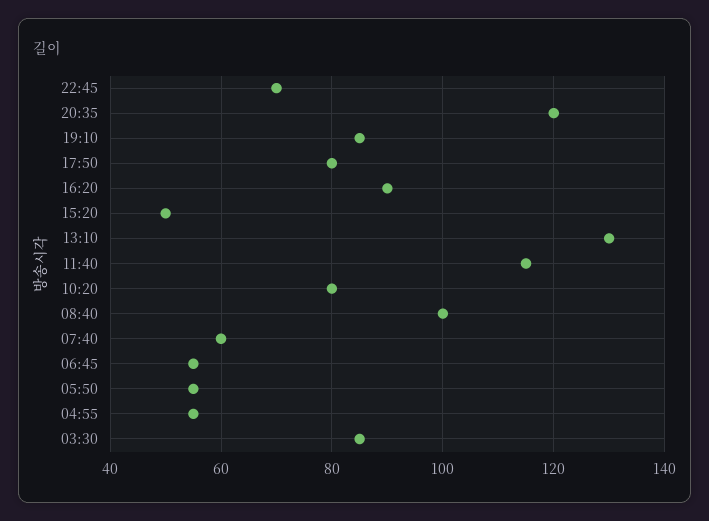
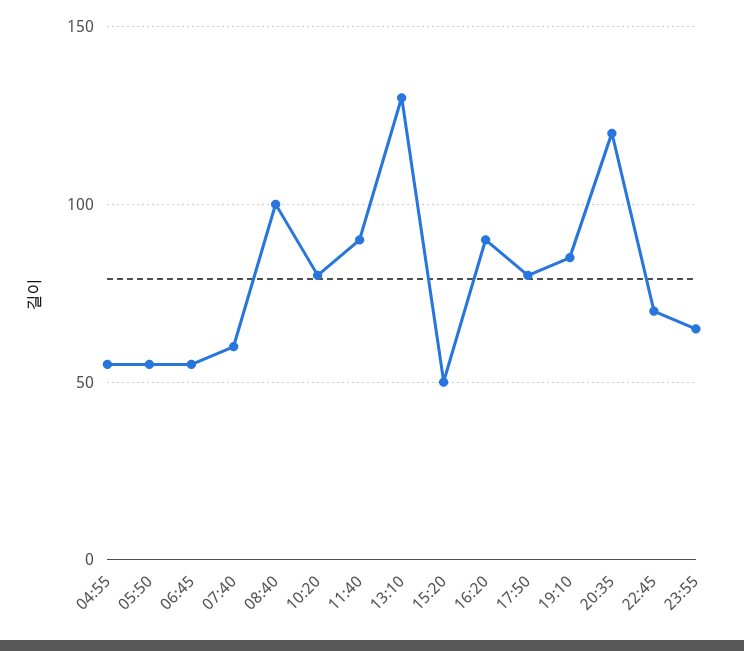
11:40: 115 -> 90
03:30: 85 -> none
23:55: none -> 65

